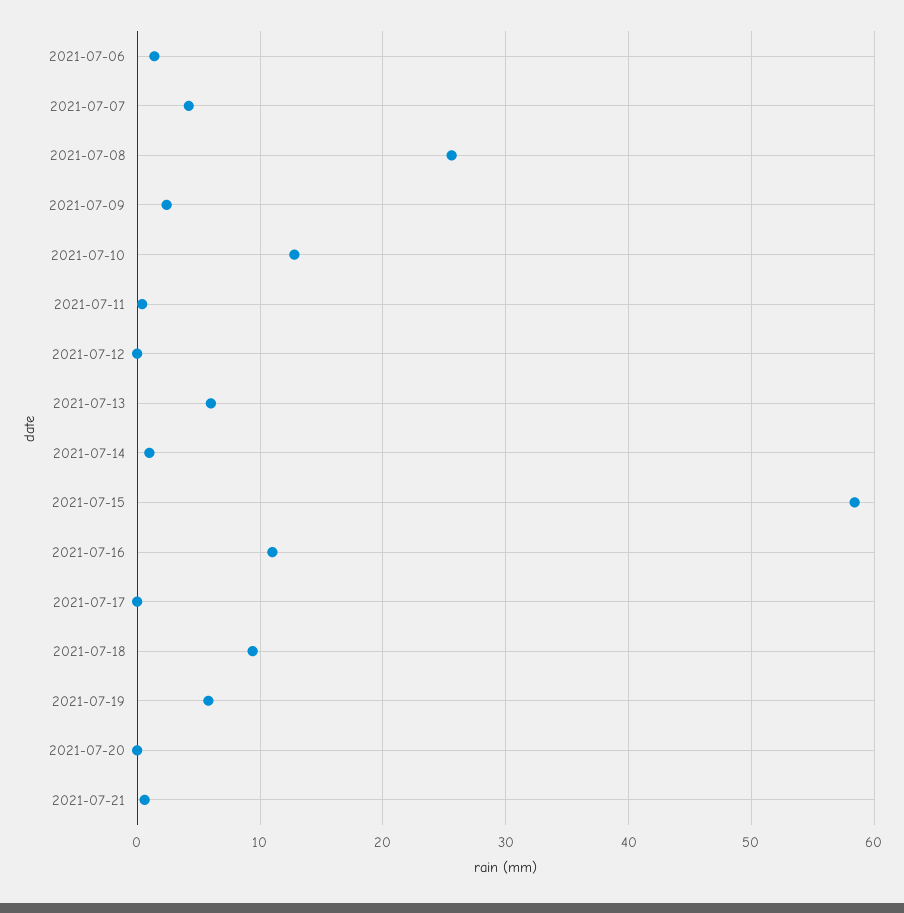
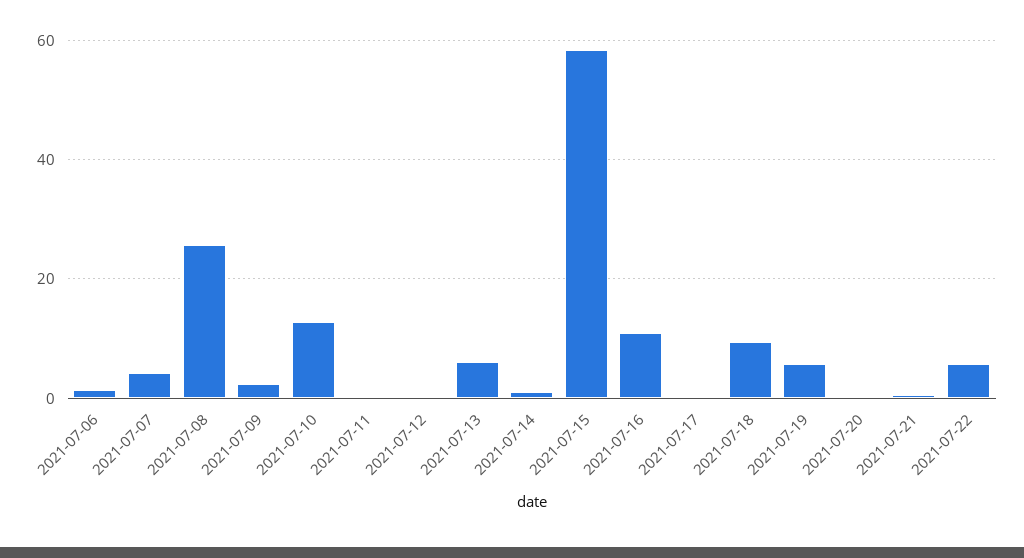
2021-07-22: none -> 6

